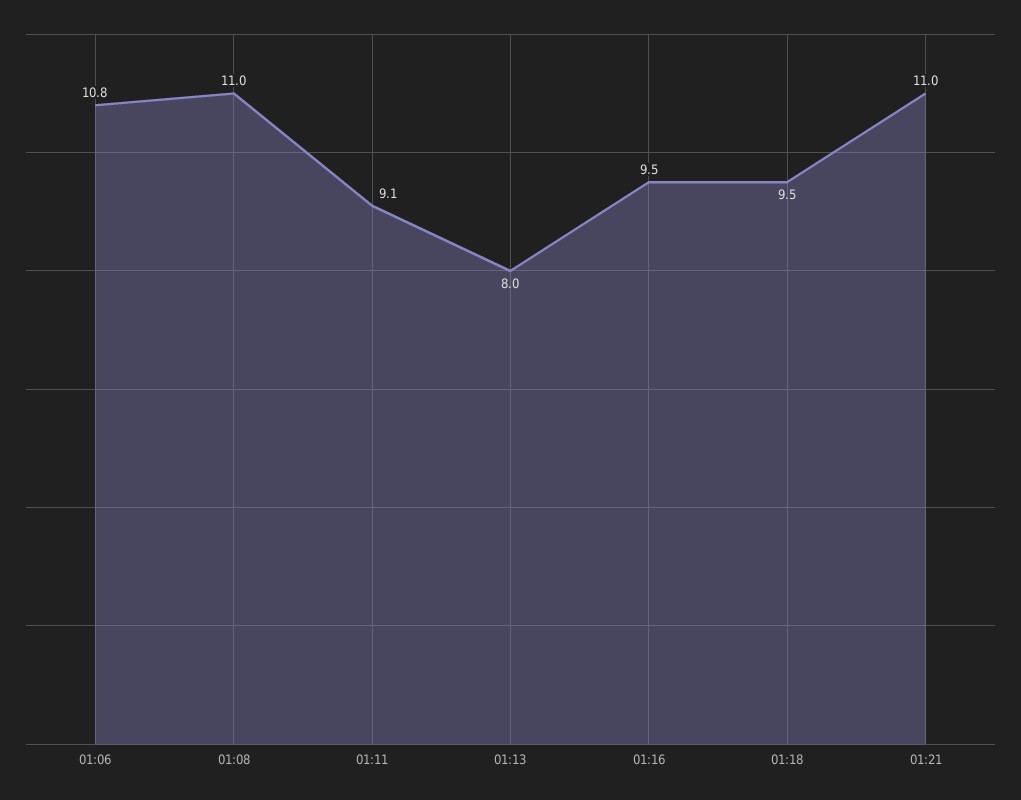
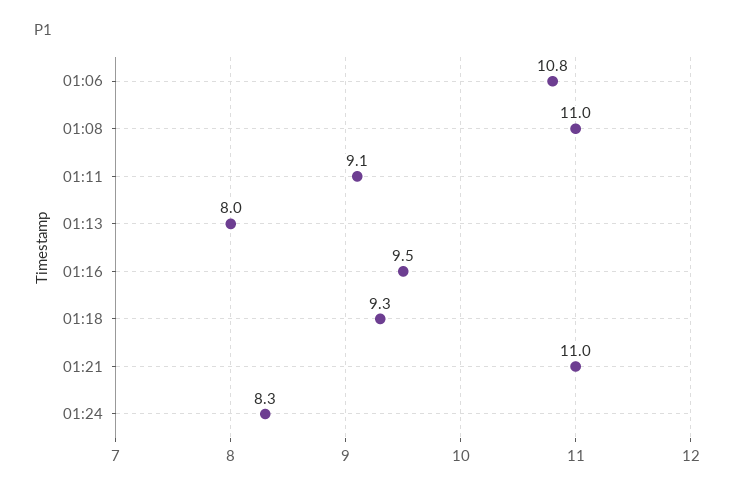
01:18: 9.5 -> 9.3
01:24: none -> 8.3

